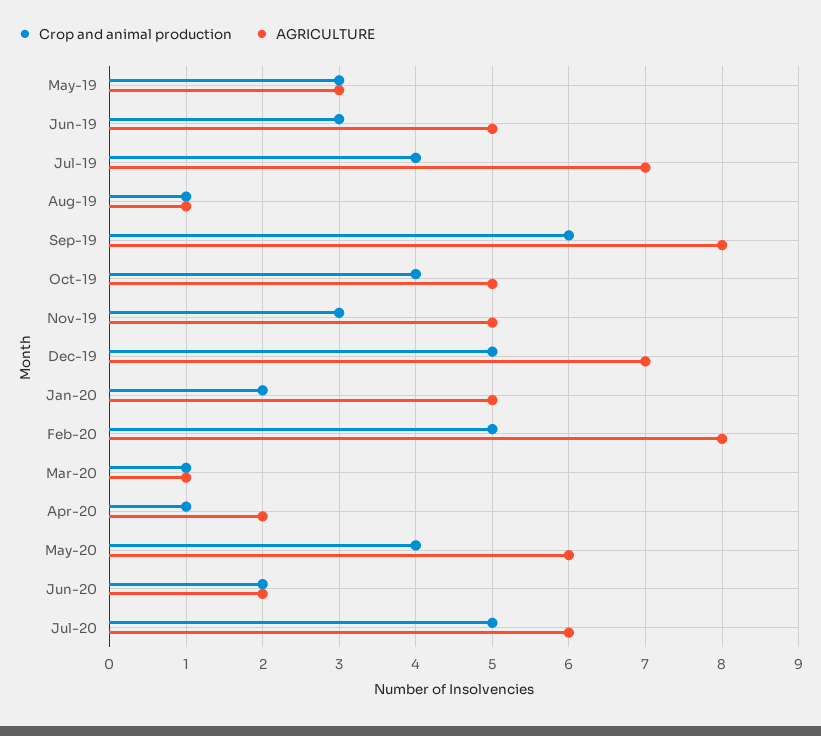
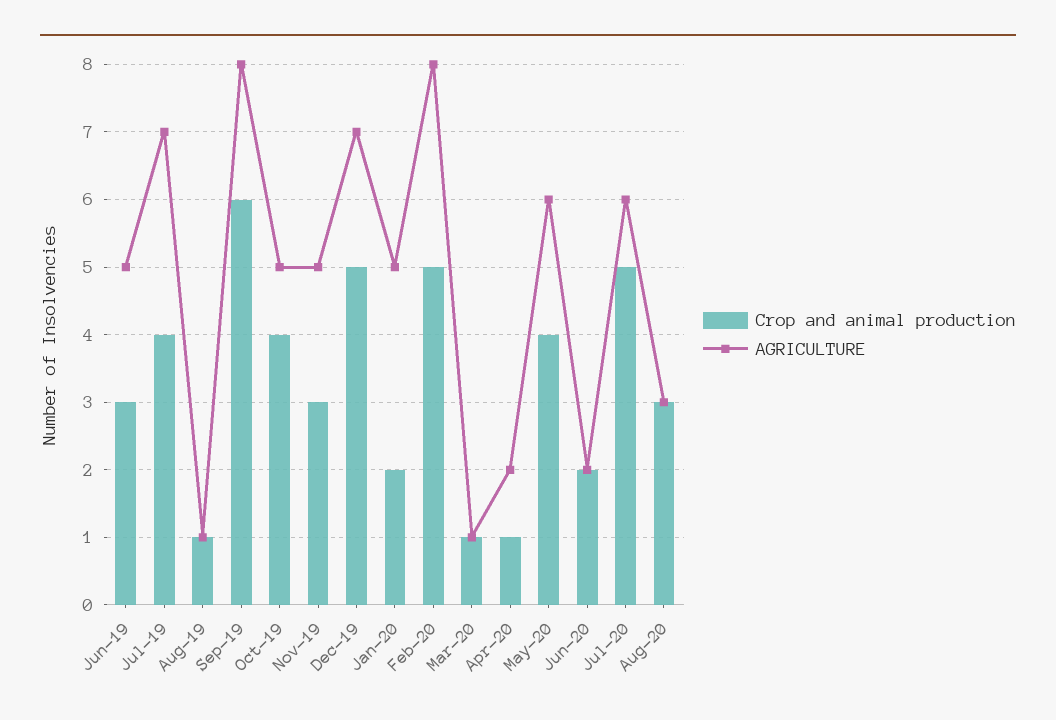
Crop and animal production, May-19: 3 -> none
AGRICULTURE, May-19: 3 -> none
Crop and animal production, Aug-20: none -> 3
AGRICULTURE, Aug-20: none -> 3

